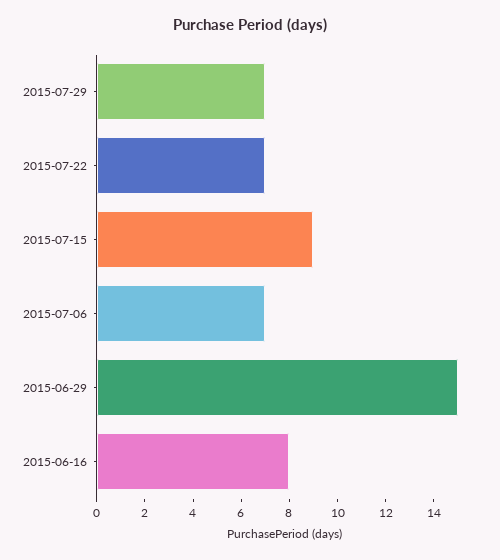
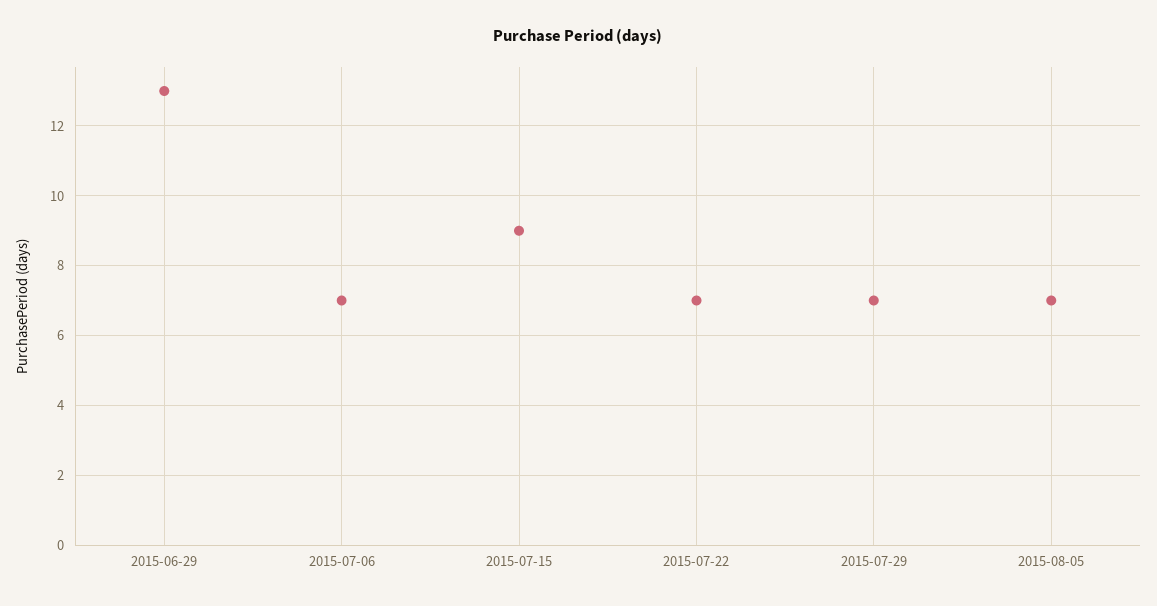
2015-06-29: 15 -> 13
2015-06-16: 8 -> none
2015-08-05: none -> 7

